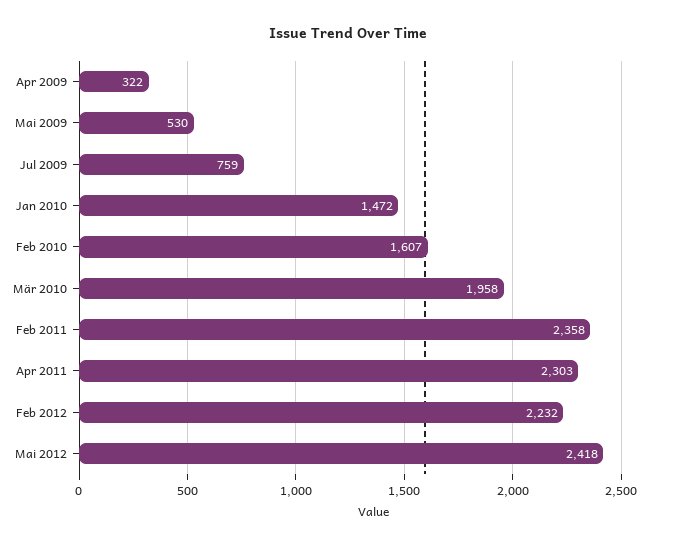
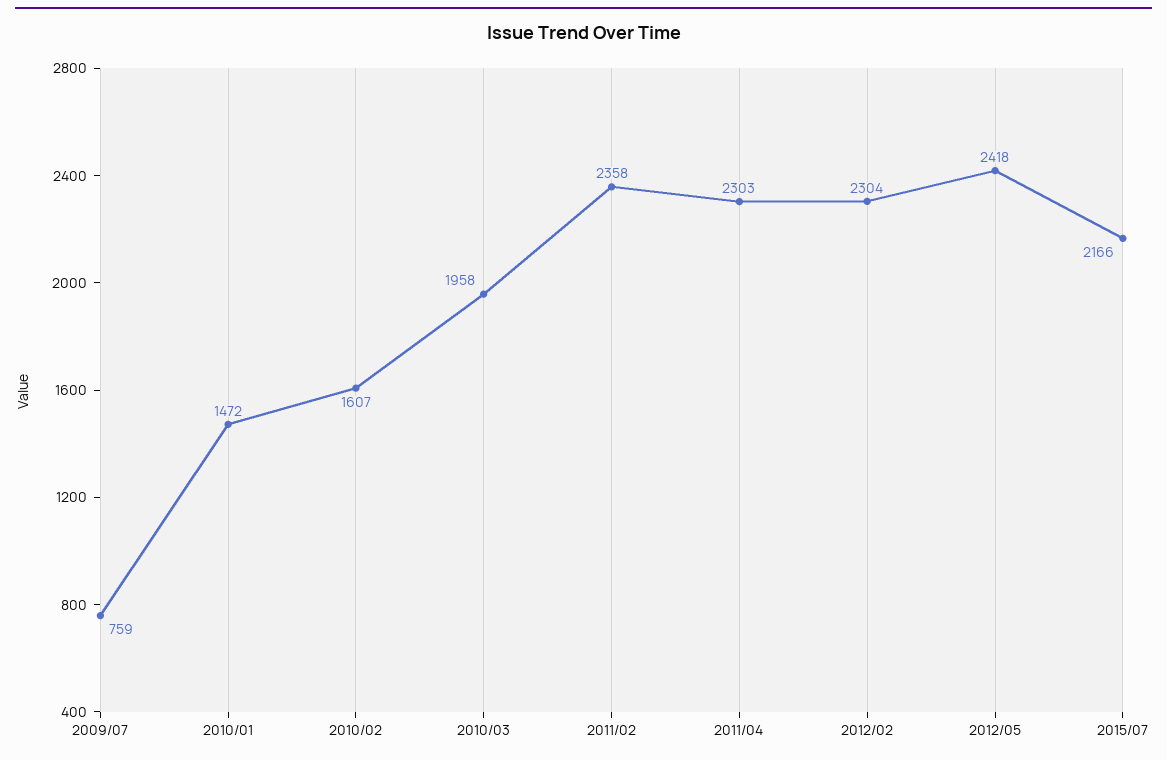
Apr 2009: 322 -> none
Mai 2009: 530 -> none
Feb 2012: 2232 -> 2304
2015/07: none -> 2166

